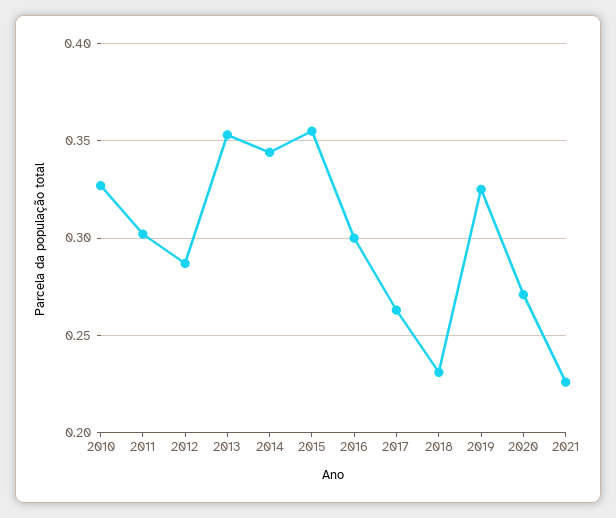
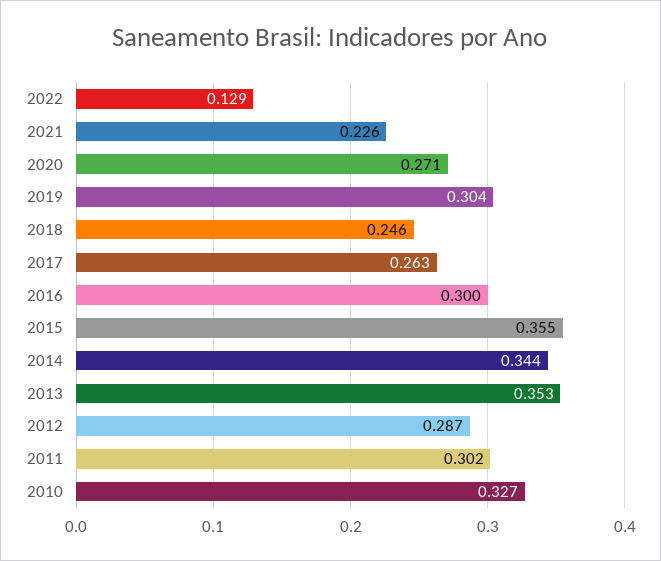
2018: 0.23 -> 0.246
2019: 0.325 -> 0.304
2022: none -> 0.129

